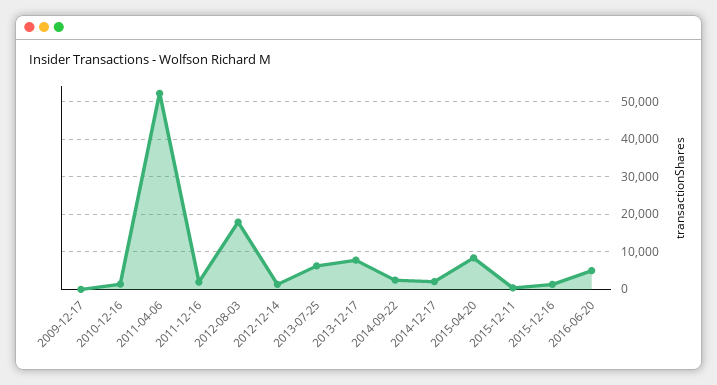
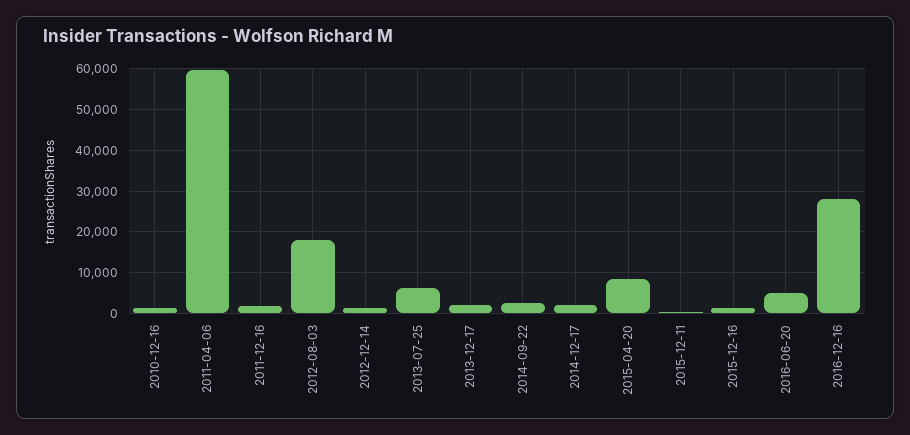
2009-12-17: 0 -> none
2011-04-06: 52000 -> 60000
2013-12-17: 8000 -> 2000
2016-12-16: none -> 28000

